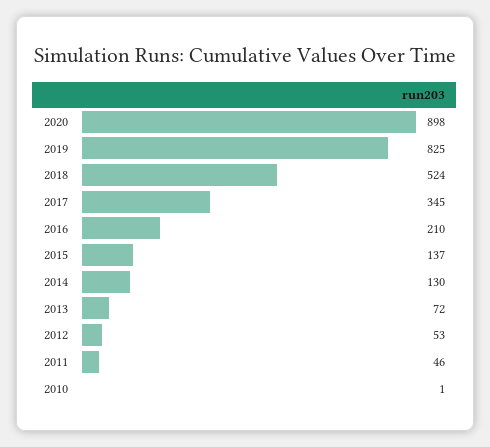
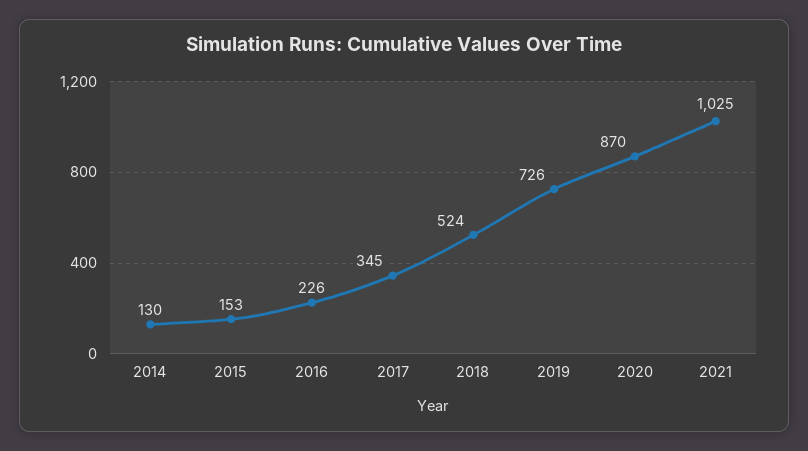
2020: 898 -> 870
2019: 825 -> 726
2016: 210 -> 226
2015: 137 -> 153
2013: 72 -> none
2012: 53 -> none
2011: 46 -> none
2010: 1 -> none
2021: none -> 1025

